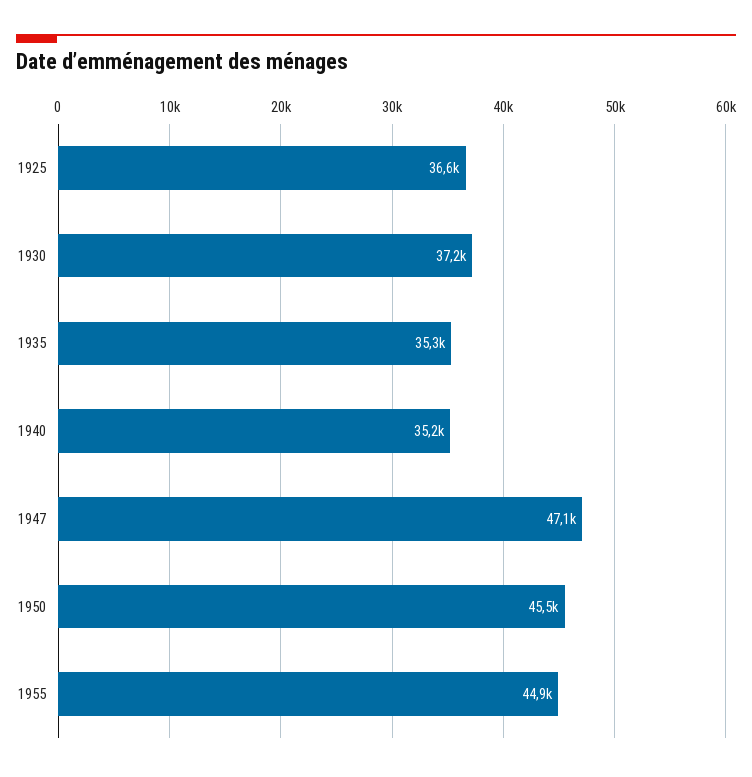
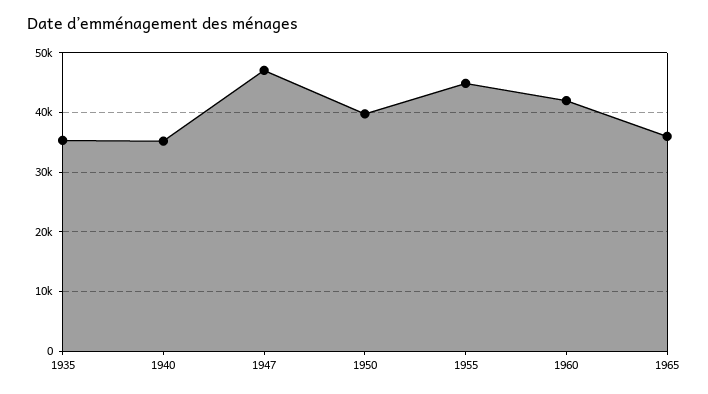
1925: 36600 -> none
1930: 37200 -> none
1950: 45500 -> 40000
1960: none -> 42000
1965: none -> 36000

